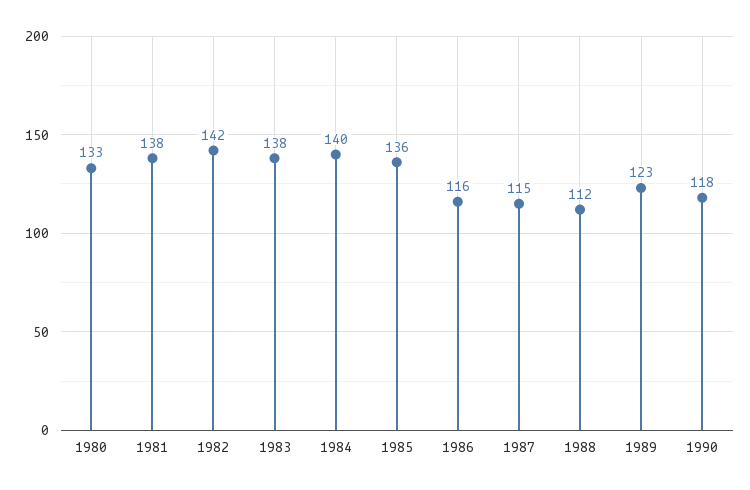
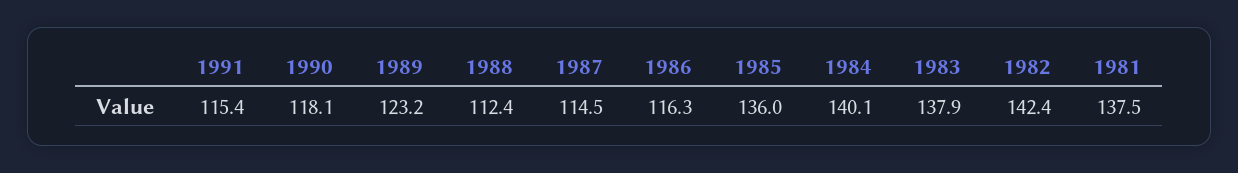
1980: 133 -> none
1991: none -> 115.4

